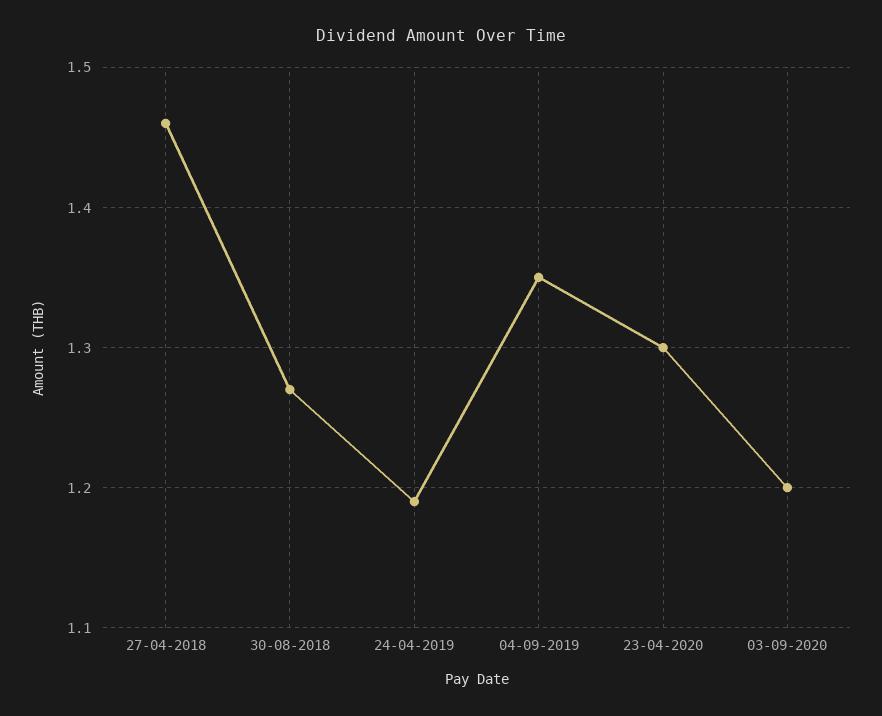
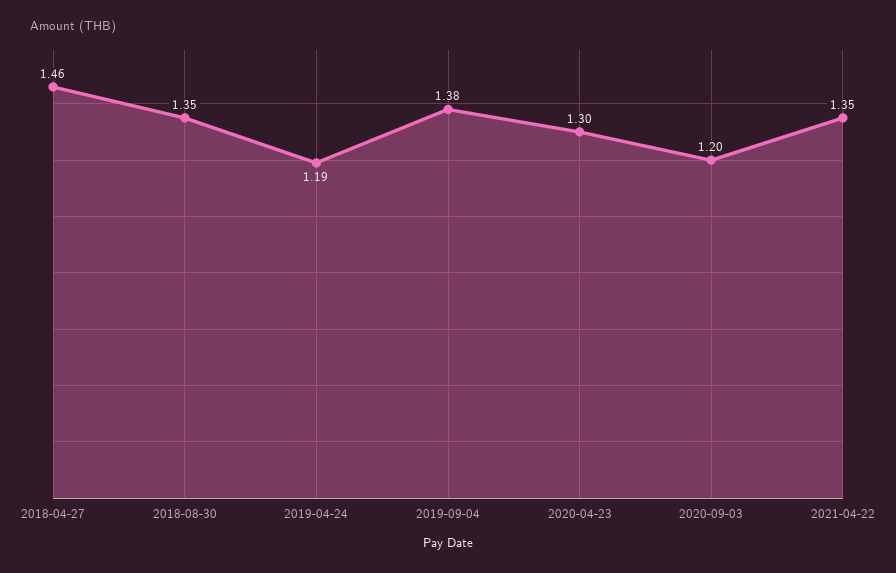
30-08-2018: 1.27 -> 1.35
04-09-2019: 1.35 -> 1.38
2021-04-22: none -> 1.35

